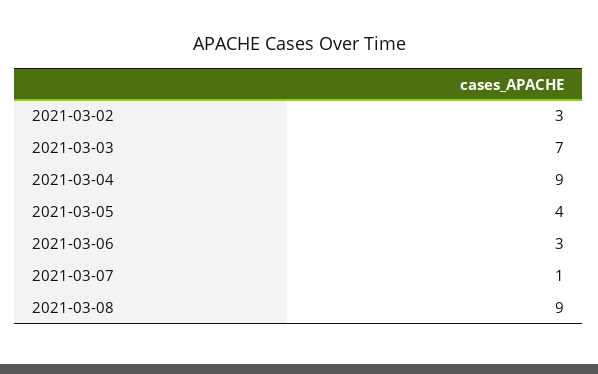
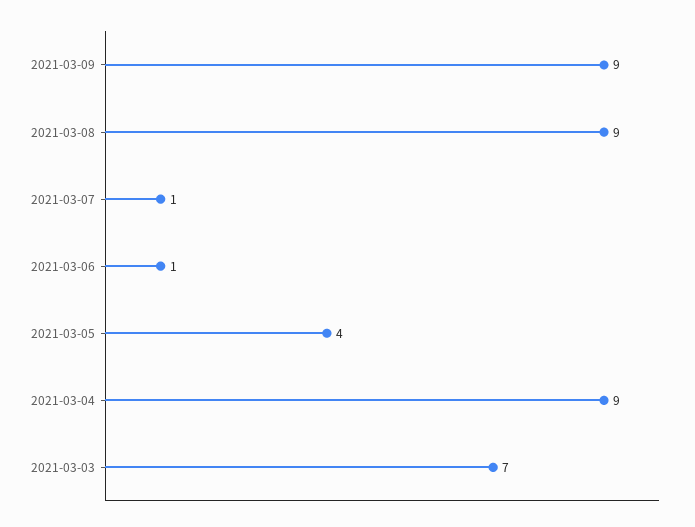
2021-03-02: 3 -> none
2021-03-06: 3 -> 1
2021-03-09: none -> 9

